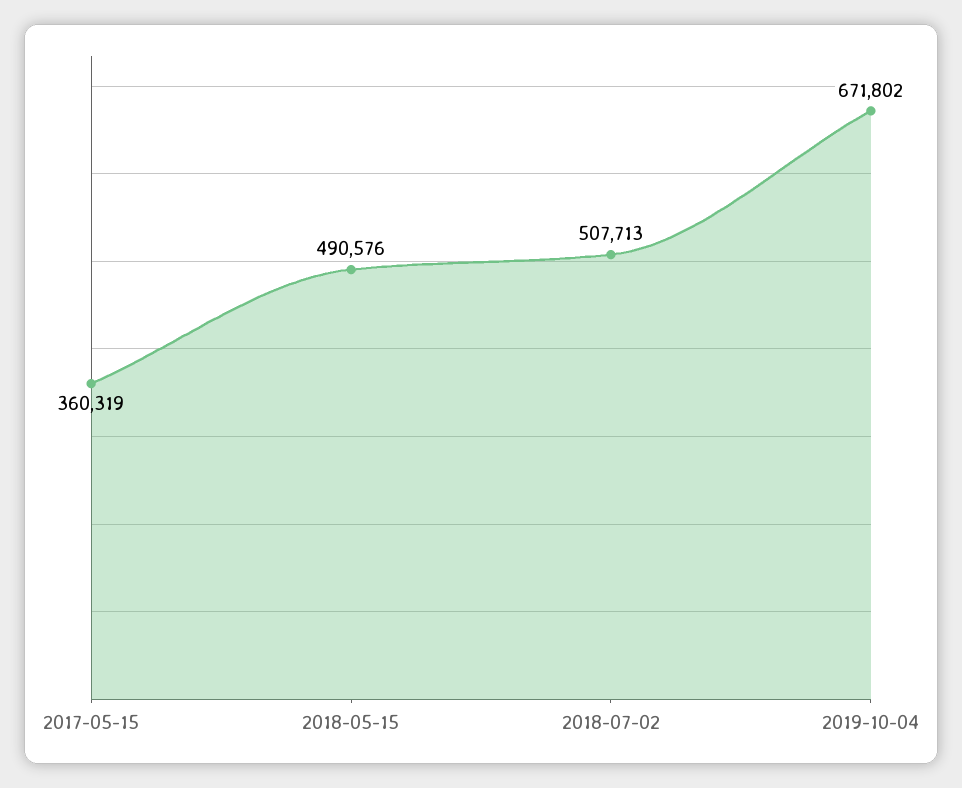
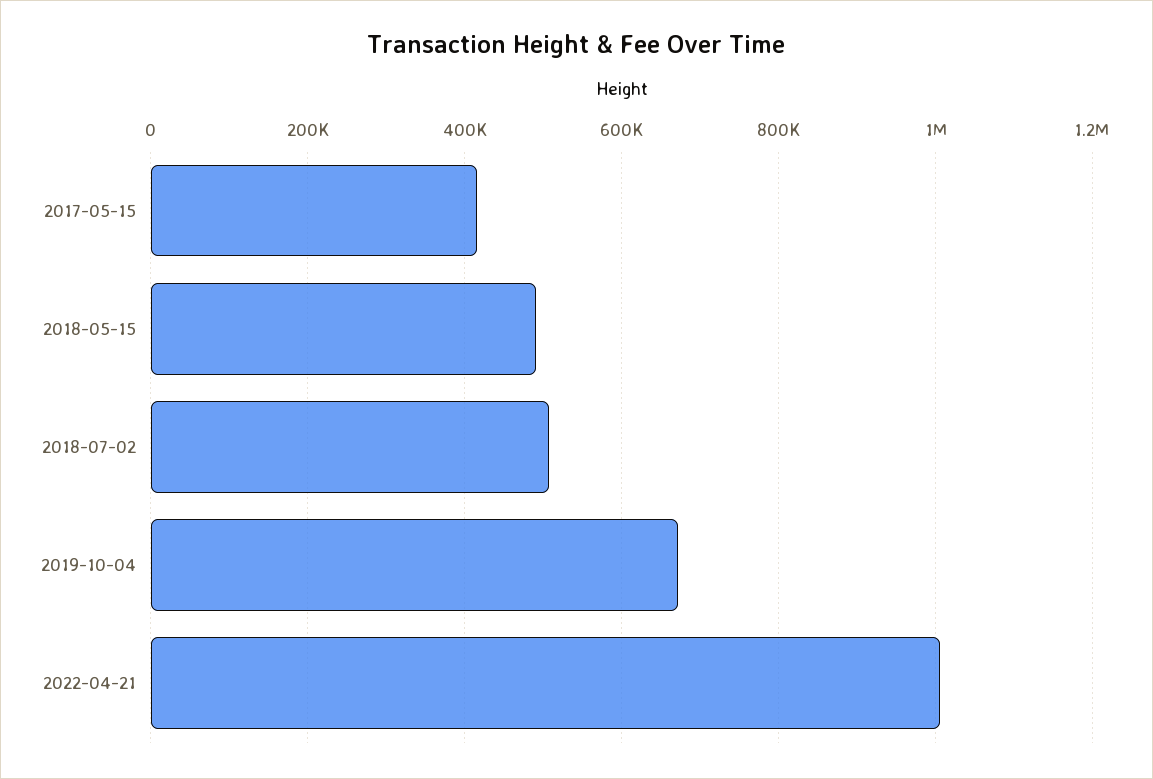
2017-05-15: 360319 -> 420000
2022-04-21: none -> 1000000

